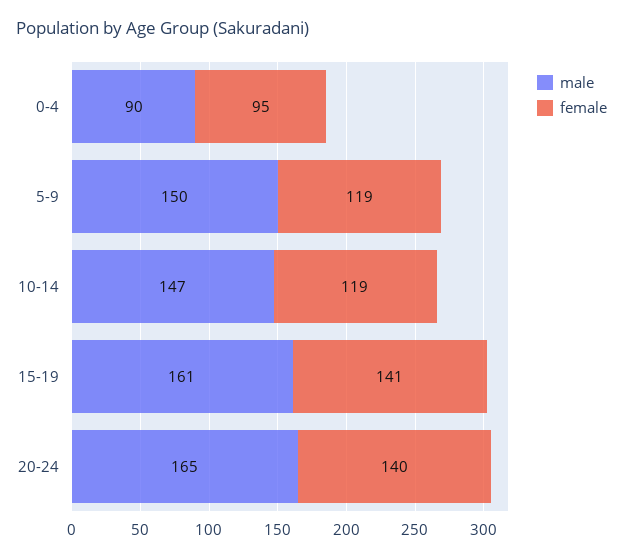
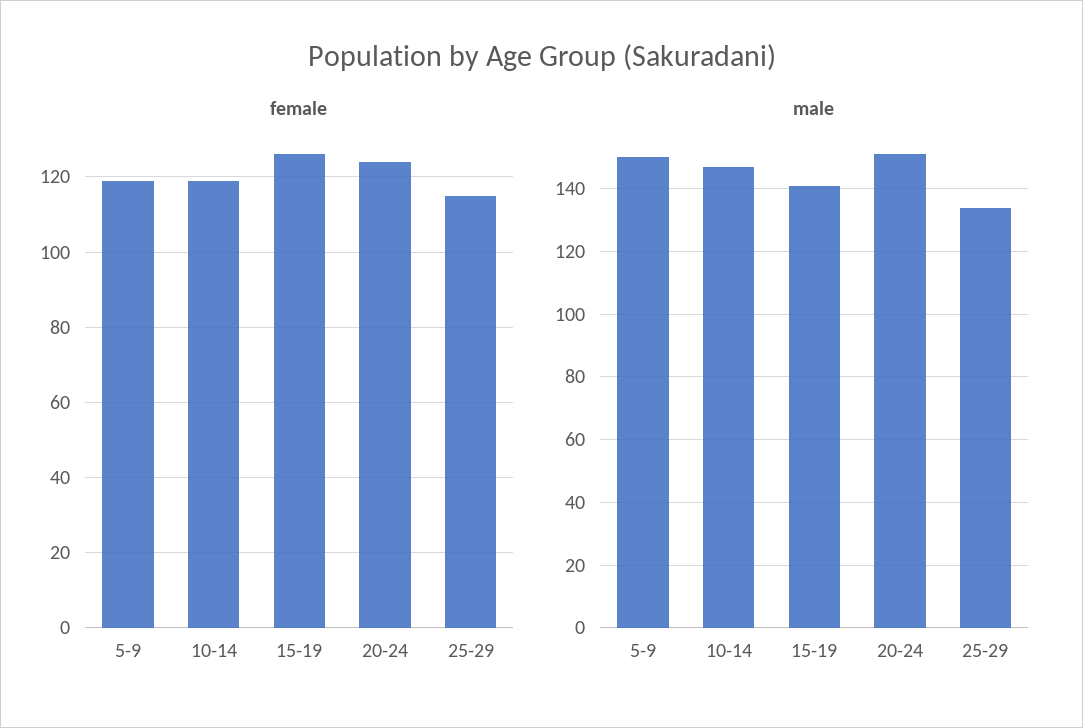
male, 0-4: 90 -> none
female, 0-4: 95 -> none
male, 15-19: 161 -> 140
female, 15-19: 141 -> 125
male, 20-24: 165 -> 150
female, 20-24: 140 -> 125
female, 25-29: none -> 115
male, 25-29: none -> 135

